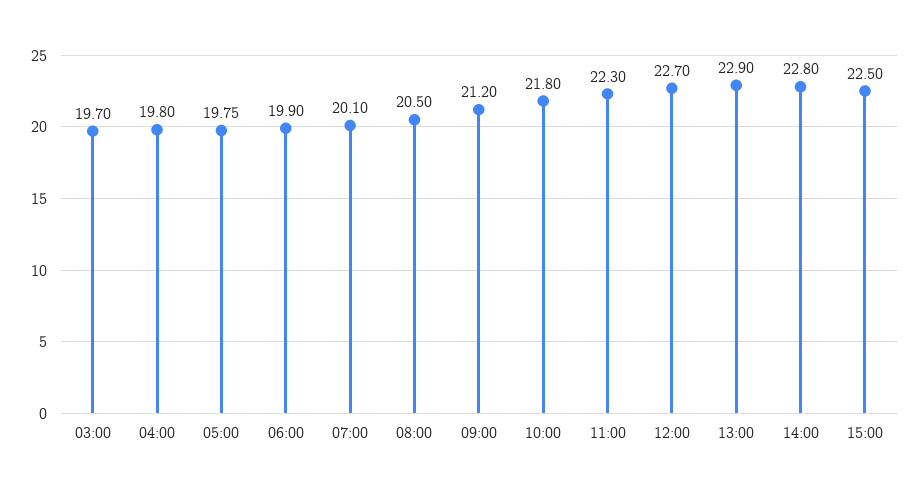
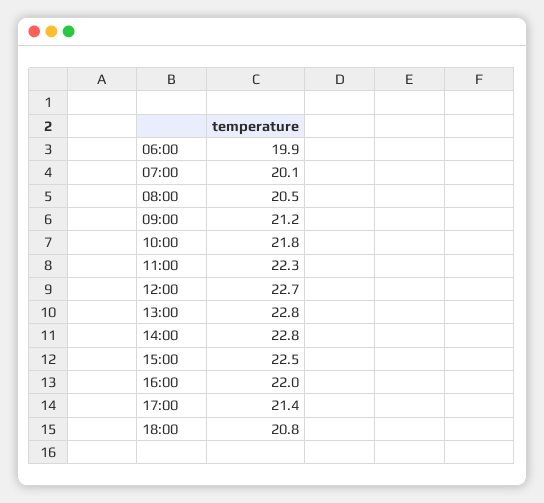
03:00: 19.7 -> none
04:00: 19.8 -> none
05:00: 19.75 -> none
13:00: 22.9 -> 22.8
16:00: none -> 22
17:00: none -> 21.4
18:00: none -> 20.8

